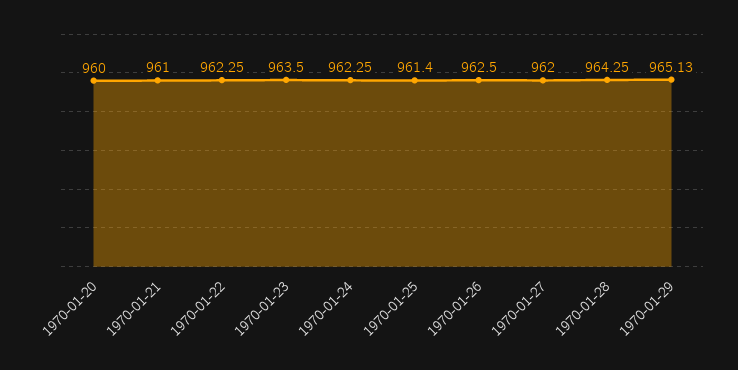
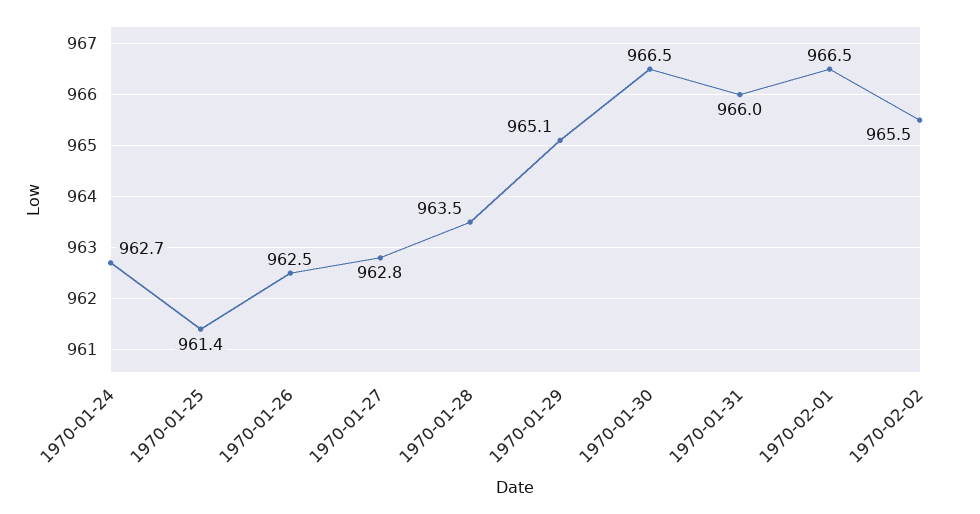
1970-01-20: 960 -> none
1970-01-21: 961 -> none
1970-01-22: 962.25 -> none
1970-01-23: 963.5 -> none
1970-01-24: 962.25 -> 962.7
1970-01-27: 962 -> 962.8
1970-01-28: 964.25 -> 963.5
1970-01-30: none -> 966.5
1970-01-31: none -> 966
1970-02-01: none -> 966.5
1970-02-02: none -> 965.5

